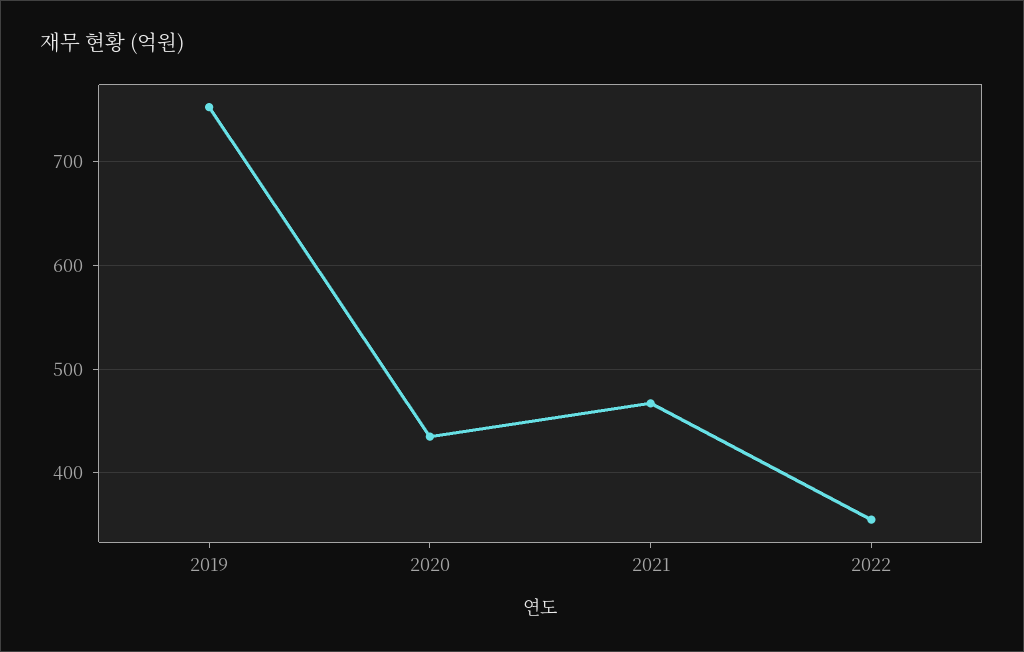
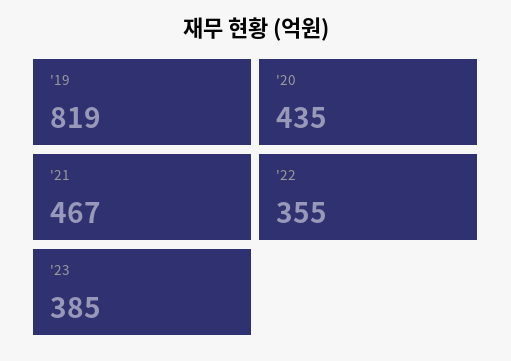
2019: 750 -> 819
'23: none -> 385

